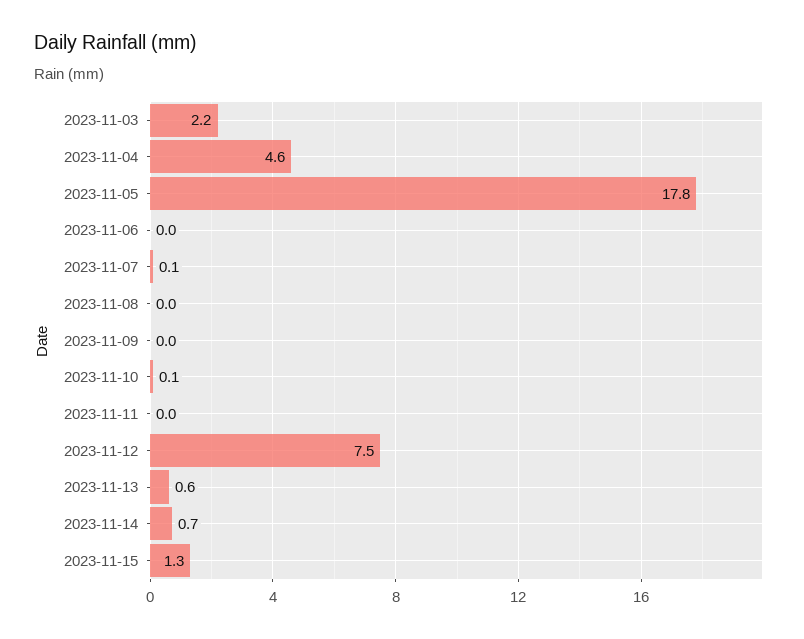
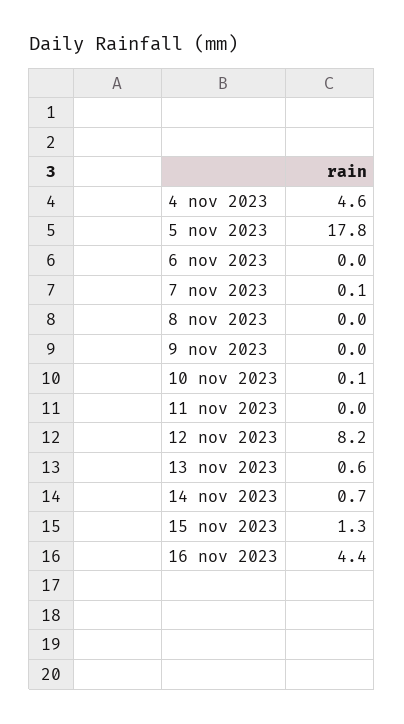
2023-11-03: 2.2 -> none
2023-11-12: 7.5 -> 8.2
16 nov 2023: none -> 4.4

